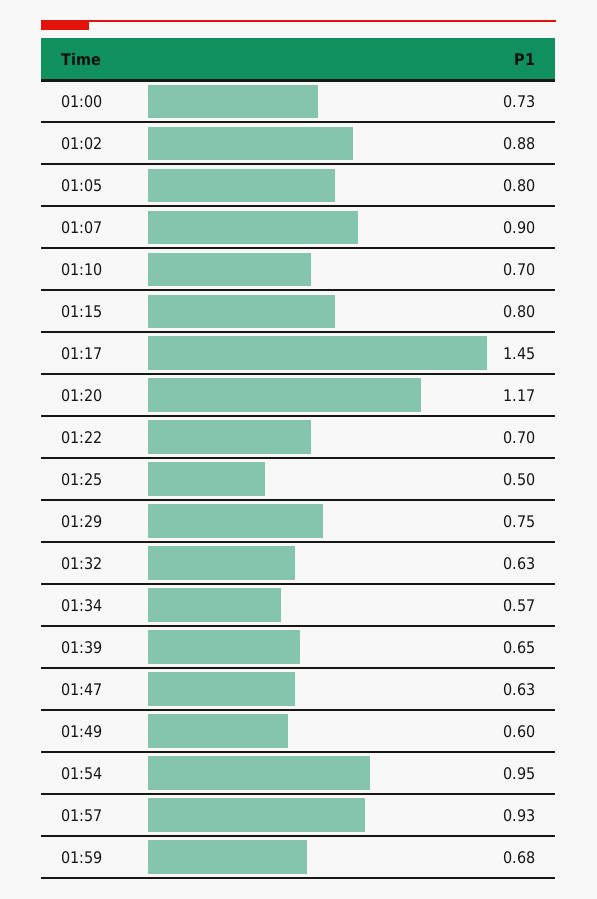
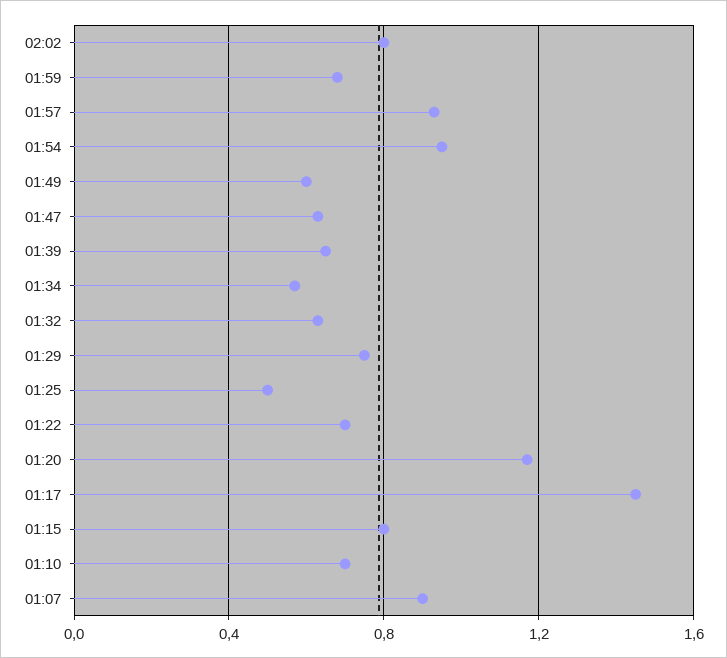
01:00: 0.73 -> none
01:02: 0.88 -> none
01:05: 0.8 -> none
02:02: none -> 0.8

